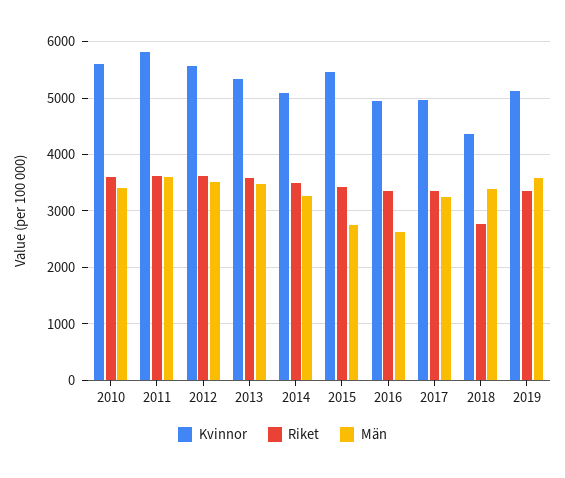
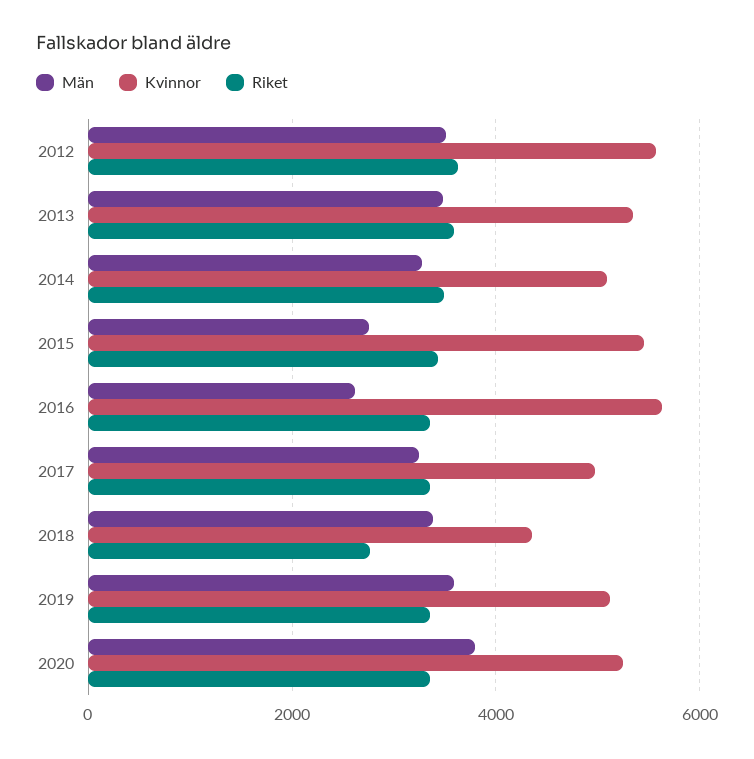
Kvinnor, 2010: 5600 -> none
Riket, 2010: 3600 -> none
Män, 2010: 3400 -> none
Kvinnor, 2011: 5800 -> none
Riket, 2011: 3600 -> none
Män, 2011: 3600 -> none
Kvinnor, 2016: 5000 -> 5600
Män, 2020: none -> 3800
Kvinnor, 2020: none -> 5200
Riket, 2020: none -> 3400

